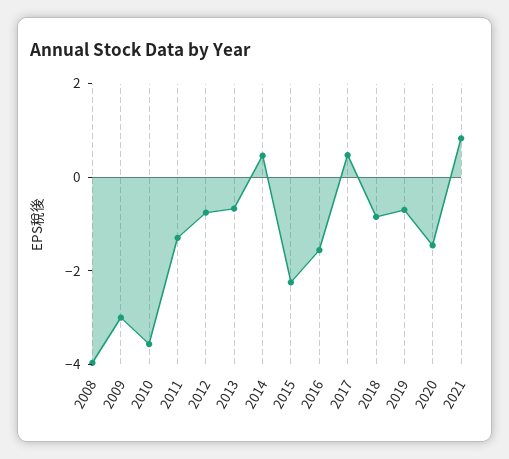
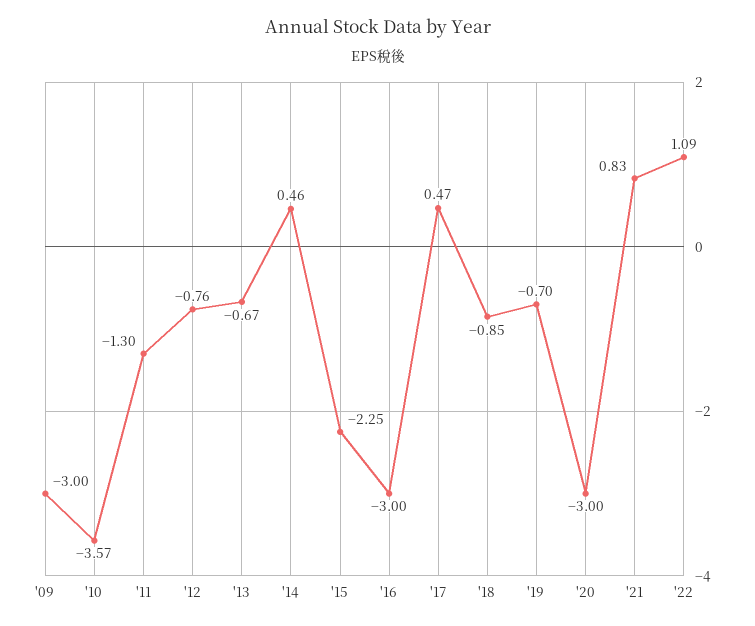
2008: -4 -> none
2016: -1.5 -> -3
2020: -1.5 -> -3
'22: none -> 1.09

